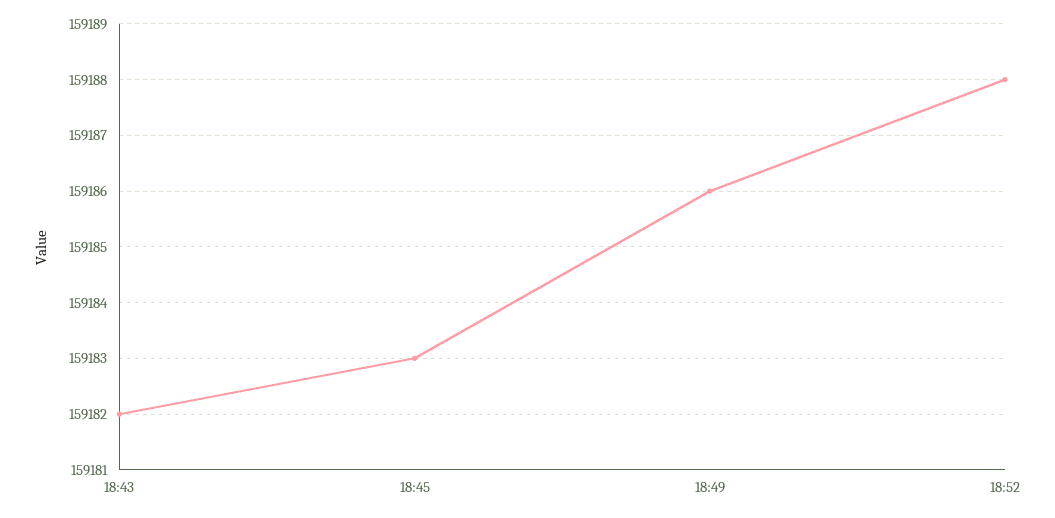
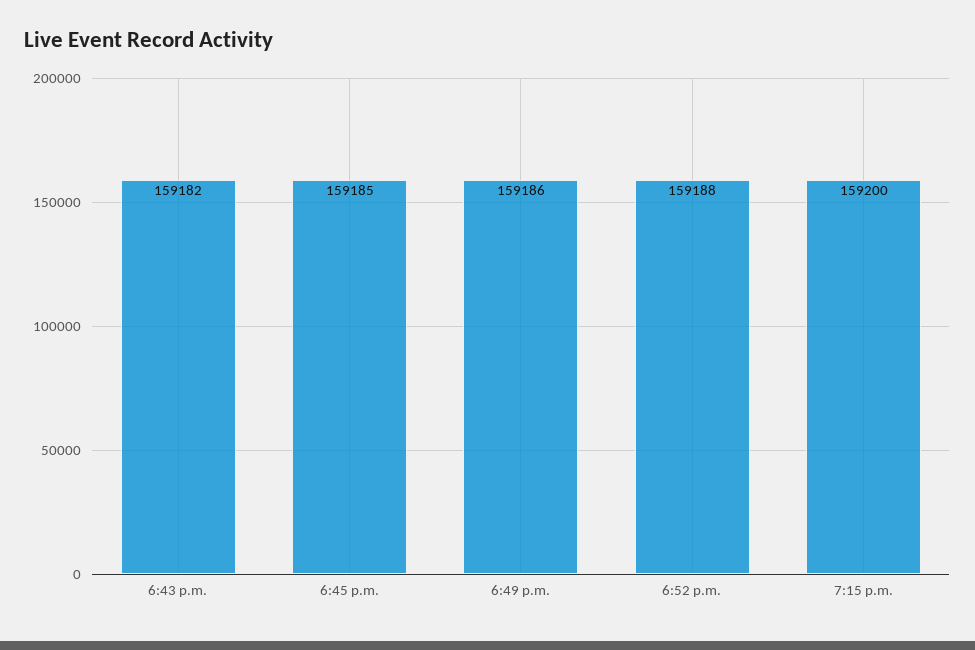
18:45: 159183 -> 159185
7:15 p.m.: none -> 159200

